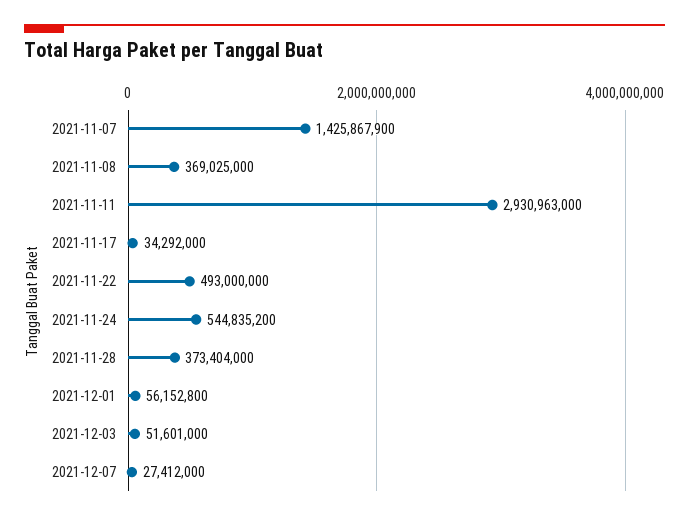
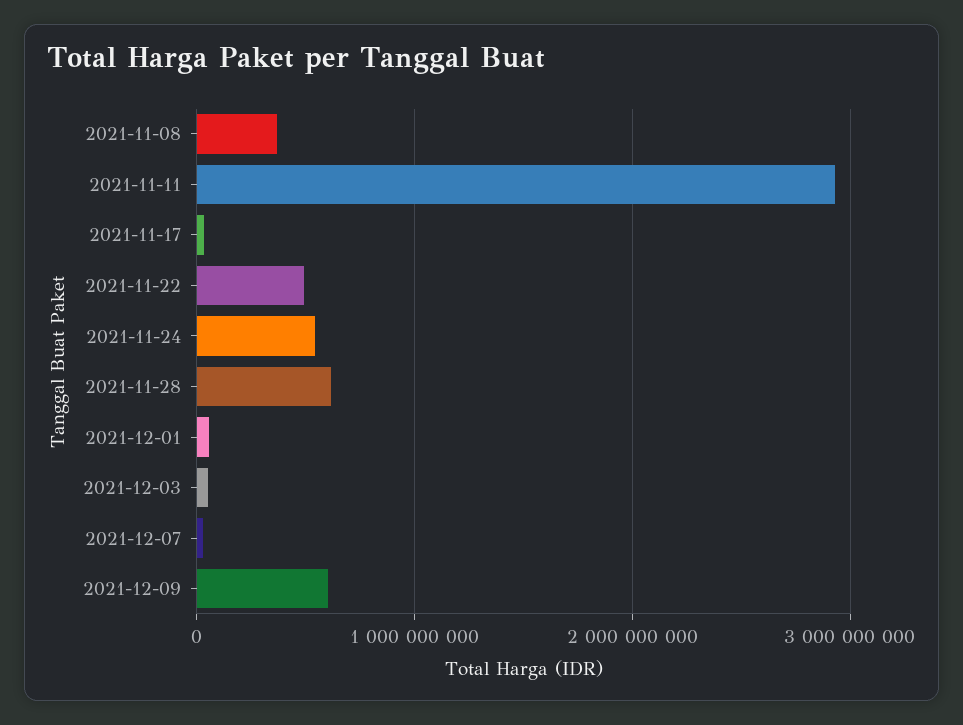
2021-11-07: 1425867900 -> none
2021-11-28: 373404000 -> 600000000
2021-12-09: none -> 600000000

